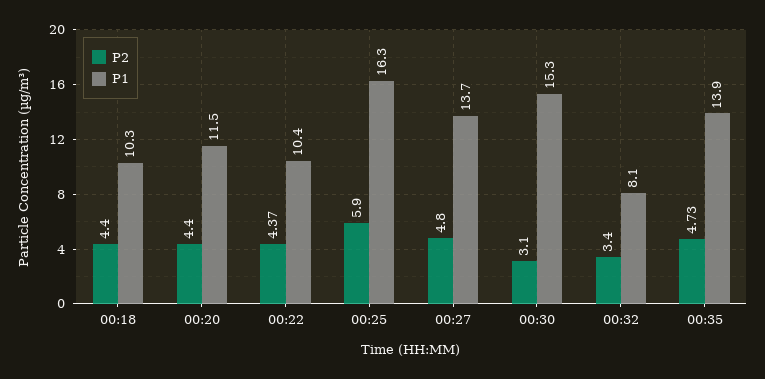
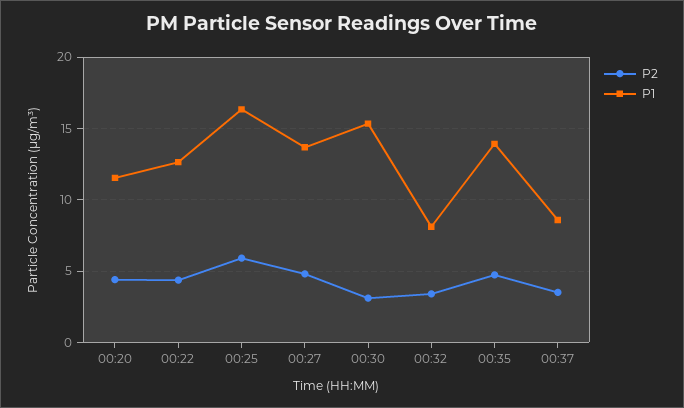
P2, 00:18: 4.4 -> none
P1, 00:18: 10.3 -> none
P1, 00:22: 10.4 -> 12.5
P2, 00:37: none -> 3.5
P1, 00:37: none -> 8.5

